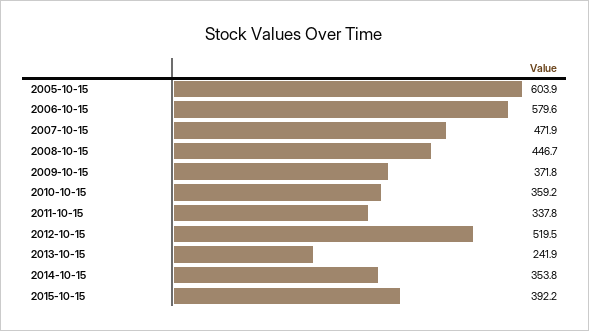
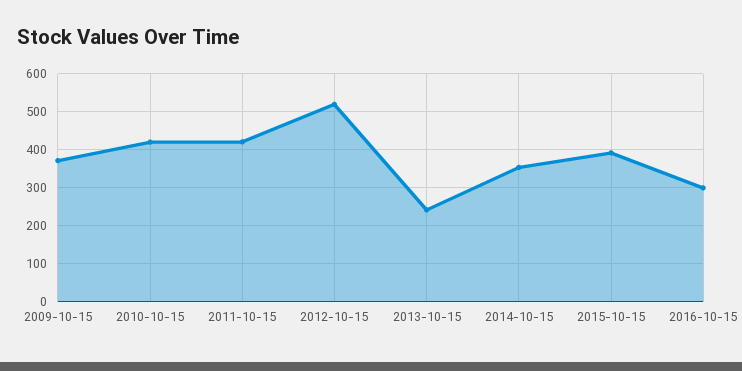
2005-10-15: 603.9 -> none
2006-10-15: 579.6 -> none
2007-10-15: 471.9 -> none
2008-10-15: 446.7 -> none
2010-10-15: 359.2 -> 420
2011-10-15: 337.8 -> 420
2016-10-15: none -> 300

